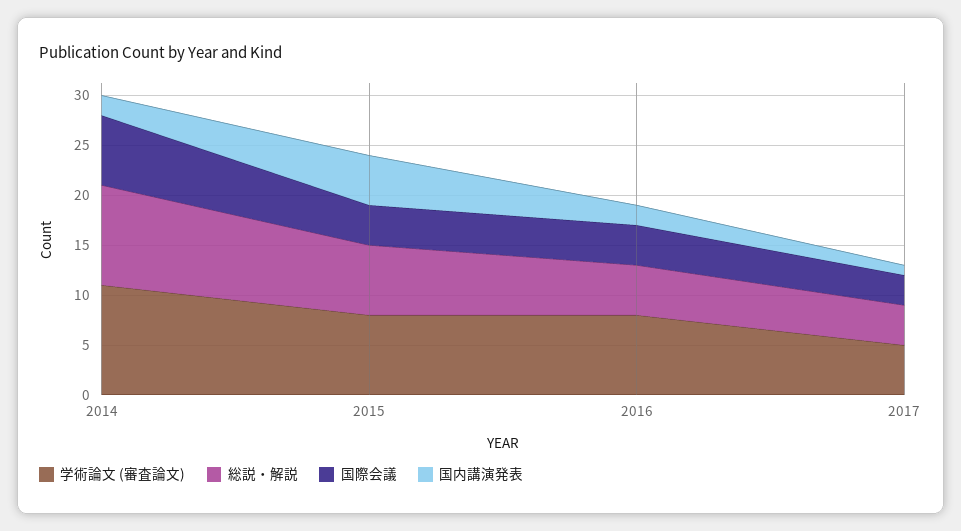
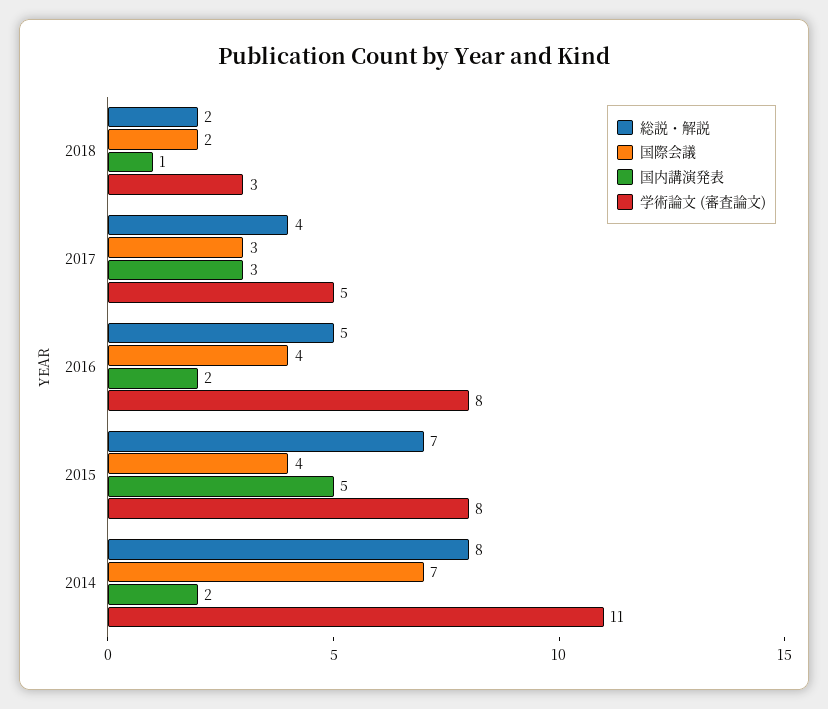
総説・解説, 2014: 10 -> 8
国内講演発表, 2017: 1 -> 3
総説・解説, 2018: none -> 2
国際会議, 2018: none -> 2
国内講演発表, 2018: none -> 1
学術論文 (審査論文), 2018: none -> 3

